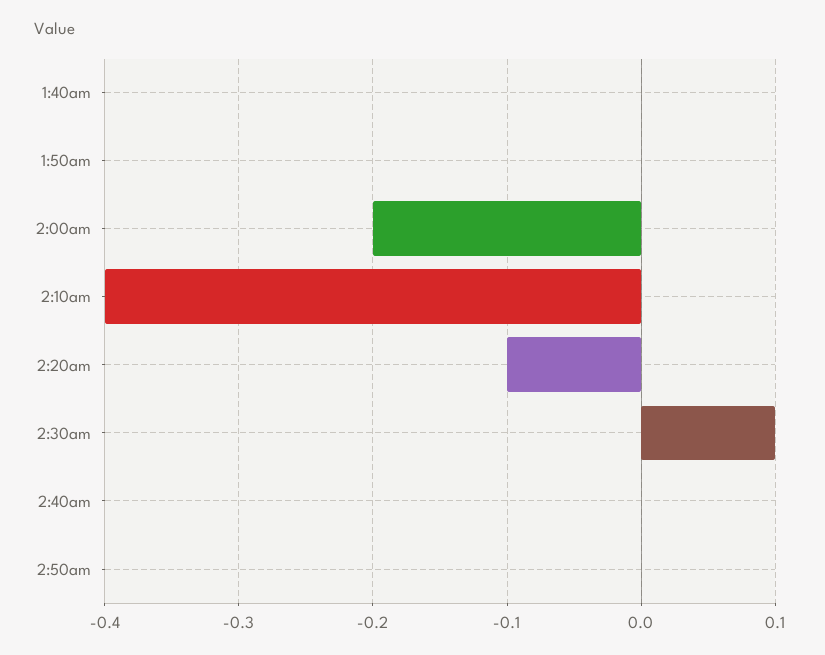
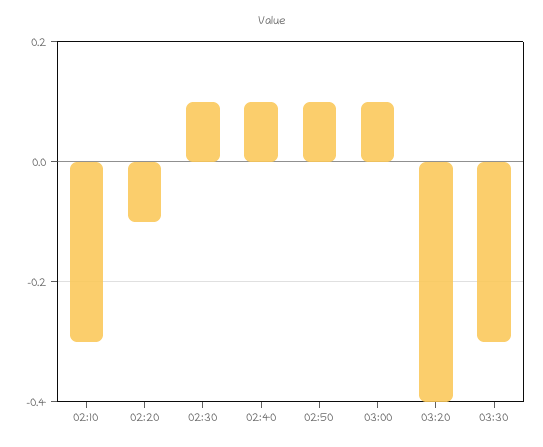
1:40am: 0 -> none
1:50am: 0 -> none
2:00am: -0.2 -> none
2:10am: -0.4 -> -0.3
2:40am: 0 -> 0.1
2:50am: 0 -> 0.1
03:00: none -> 0.1
03:20: none -> -0.4
03:30: none -> -0.3

